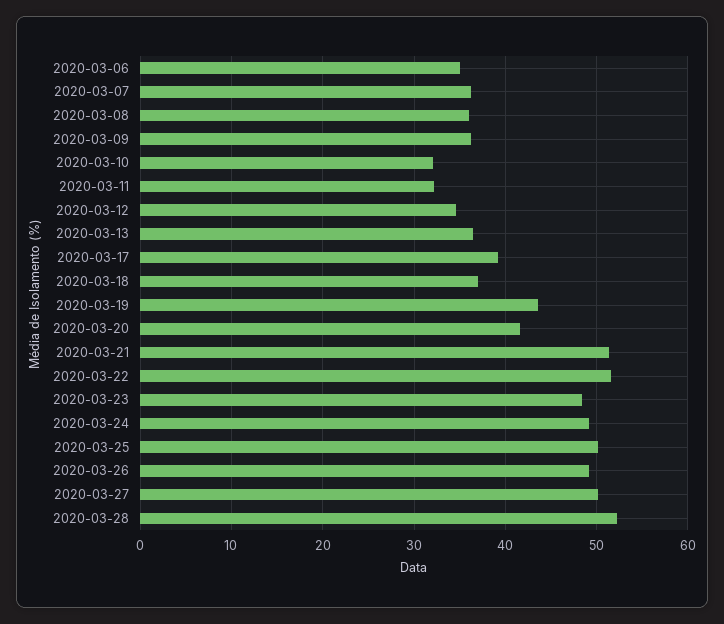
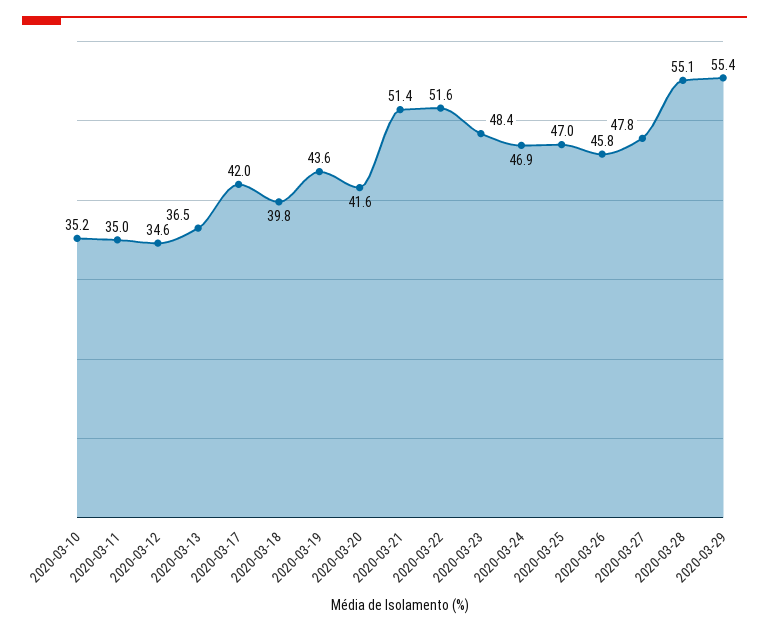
2020-03-06: 35 -> none
2020-03-07: 36 -> none
2020-03-08: 36 -> none
2020-03-09: 36 -> none
2020-03-10: 32 -> 35.2
2020-03-11: 32 -> 35
2020-03-17: 39 -> 42
2020-03-18: 37 -> 39.8
2020-03-24: 49 -> 46.9
2020-03-25: 50 -> 47
2020-03-26: 49 -> 45.8
2020-03-27: 50 -> 47.8
2020-03-28: 52 -> 55.1
2020-03-29: none -> 55.4

